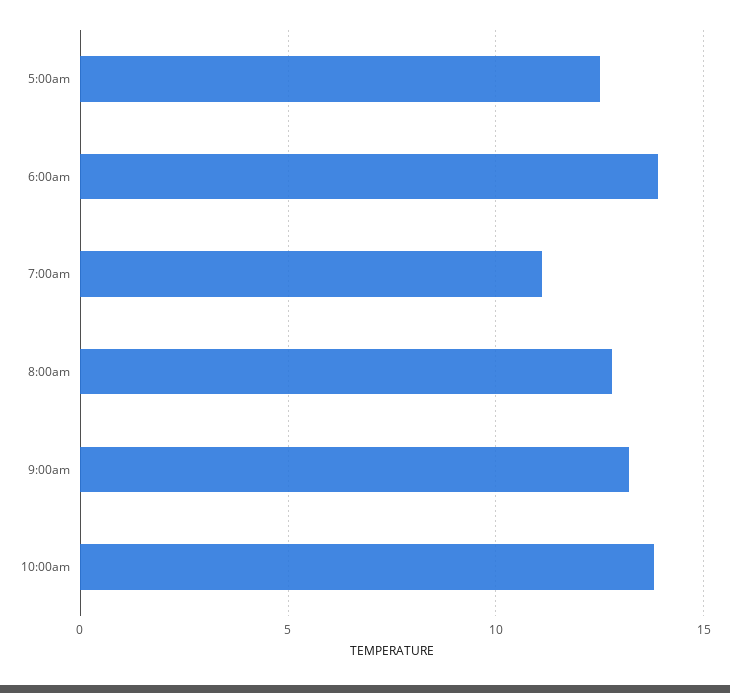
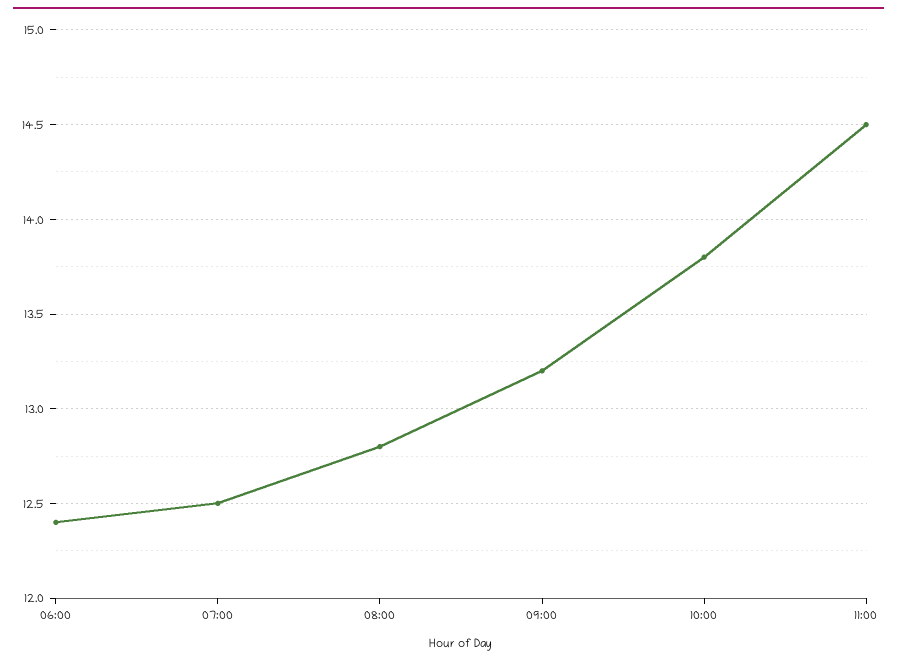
5:00am: 12.5 -> none
6:00am: 14 -> 12.4
7:00am: 11 -> 12.5
11:00: none -> 14.5

